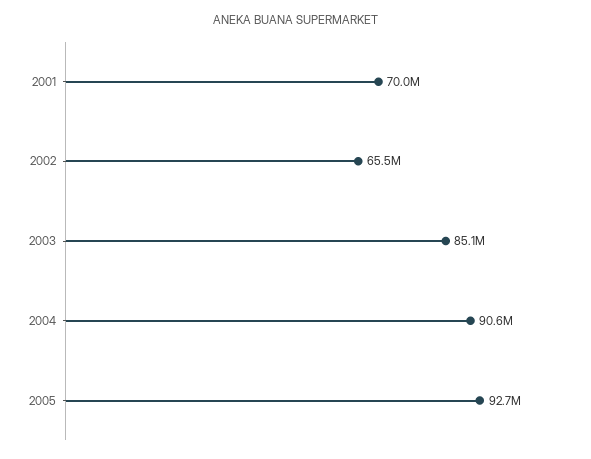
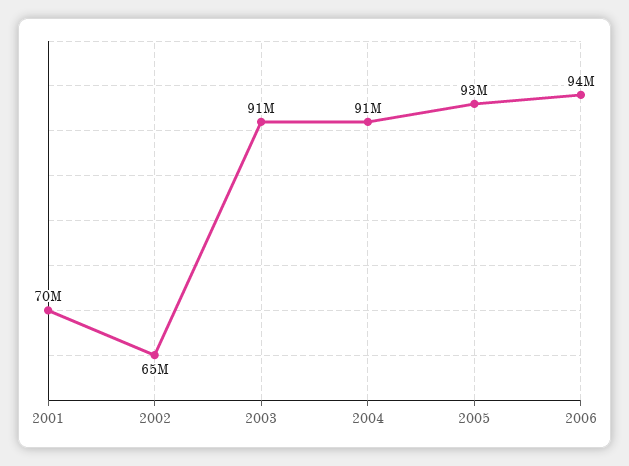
2003: 85100000 -> 91000000
2006: none -> 94000000

